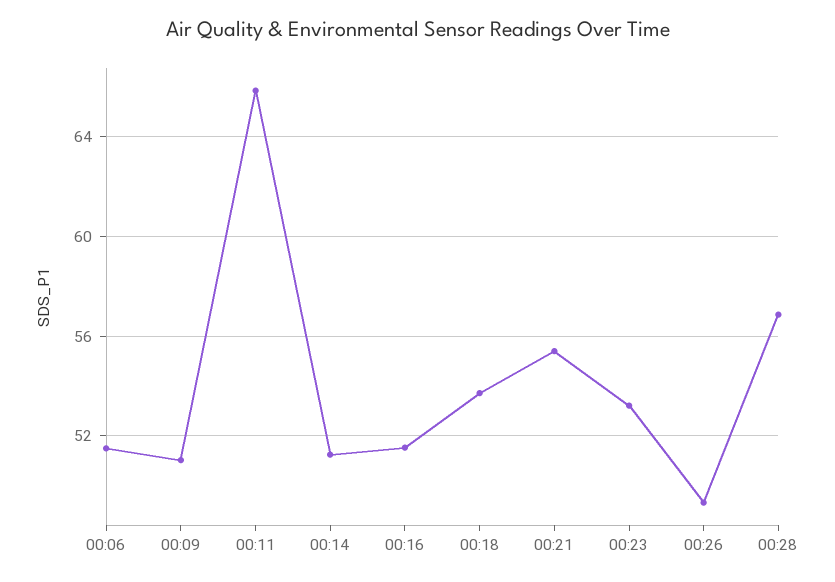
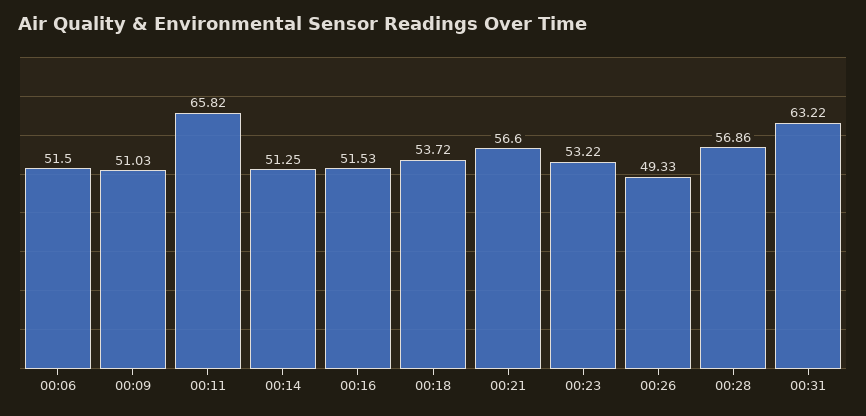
00:21: 55.5 -> 56.6
00:31: none -> 63.22

